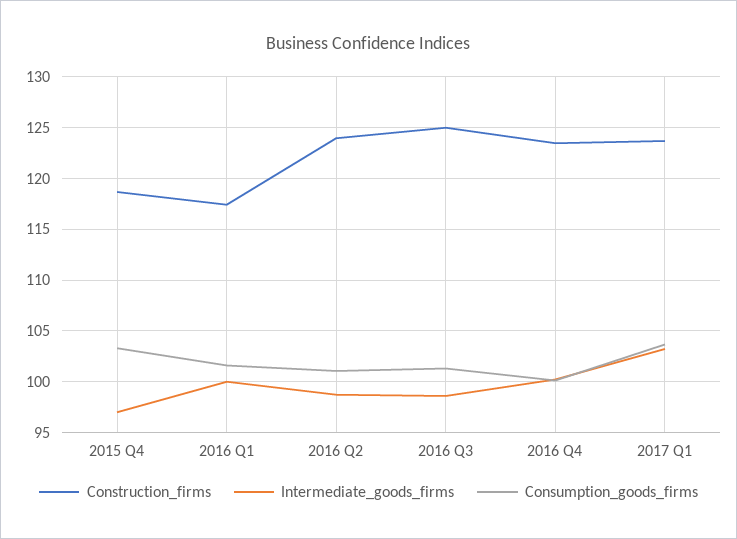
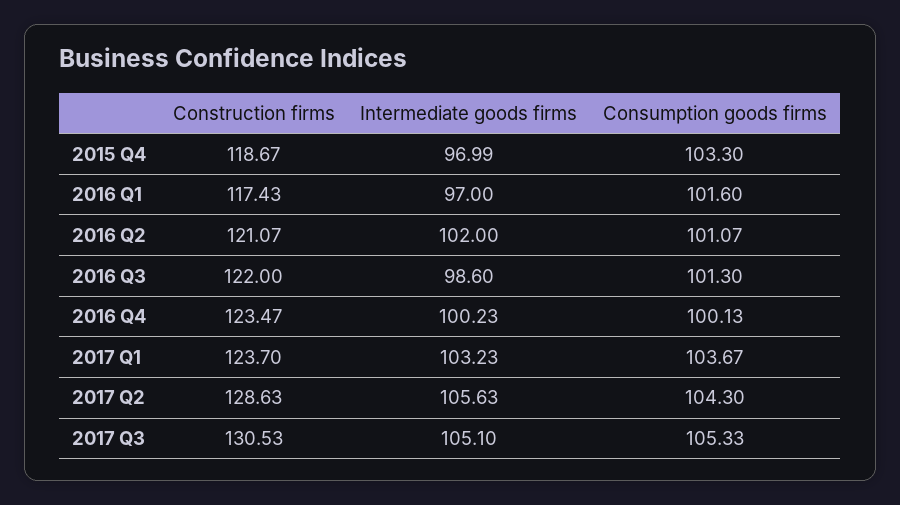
Intermediate_goods_firms, 2016 Q1: 100 -> 97
Construction_firms, 2016 Q2: 124 -> 121.07
Intermediate_goods_firms, 2016 Q2: 99 -> 102
Construction_firms, 2016 Q3: 125 -> 122
Construction_firms, 2017 Q2: none -> 128.63
Intermediate_goods_firms, 2017 Q2: none -> 105.63
Consumption_goods_firms, 2017 Q2: none -> 104.3
Construction_firms, 2017 Q3: none -> 130.53
Intermediate_goods_firms, 2017 Q3: none -> 105.1
Consumption_goods_firms, 2017 Q3: none -> 105.33

